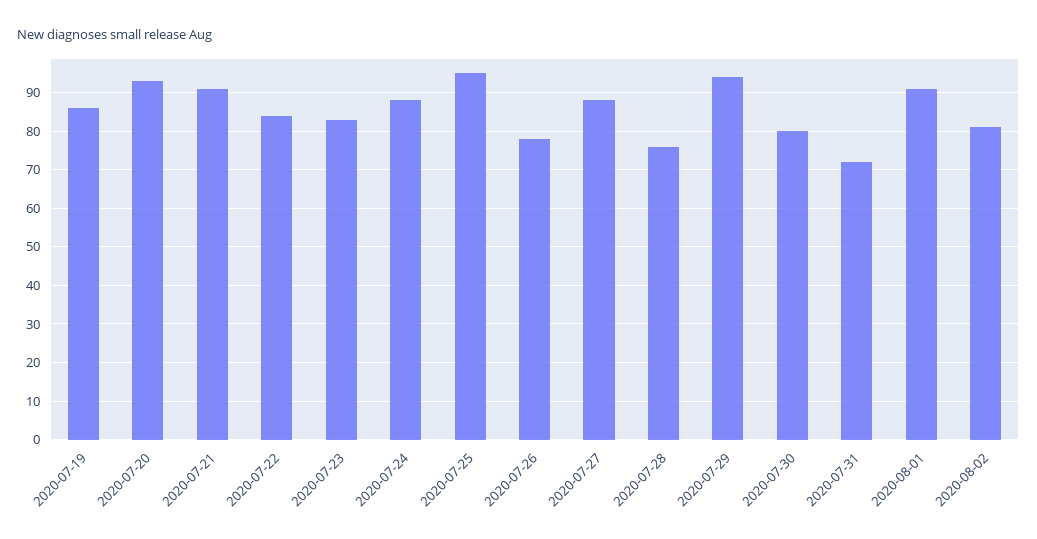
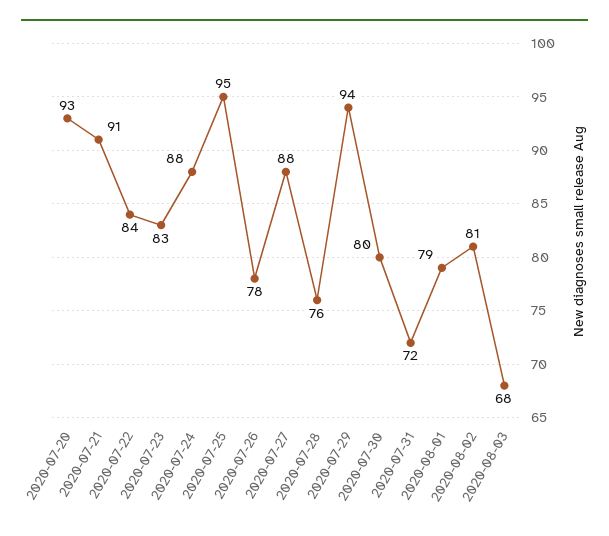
2020-07-19: 85 -> none
2020-08-01: 90 -> 79
2020-08-03: none -> 68

